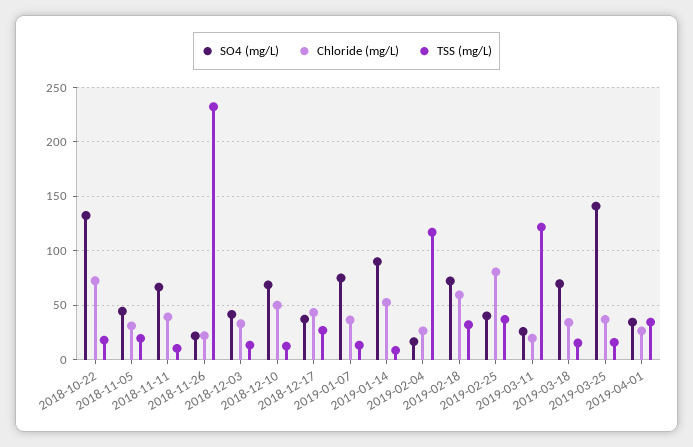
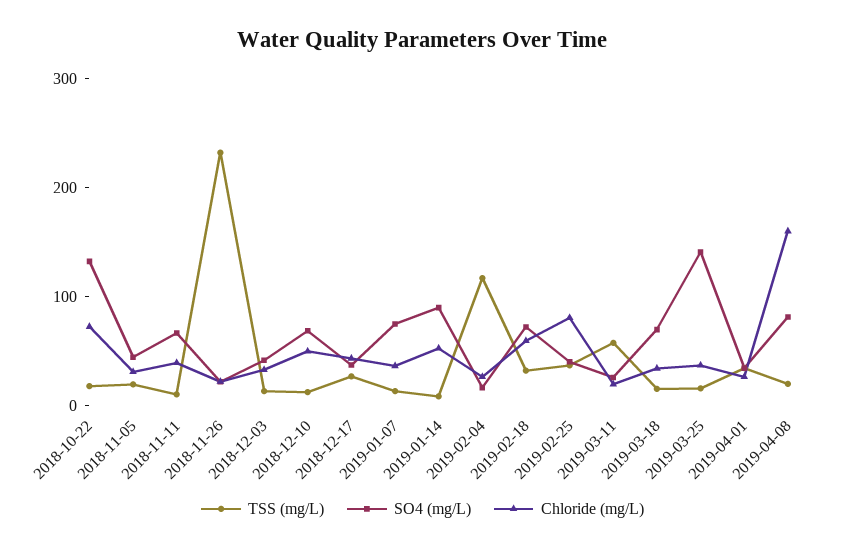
TSS (mg/L), 2019-03-11: 120 -> 60
TSS (mg/L), 2019-04-08: none -> 20
SO4 (mg/L), 2019-04-08: none -> 80
Chloride (mg/L), 2019-04-08: none -> 160

